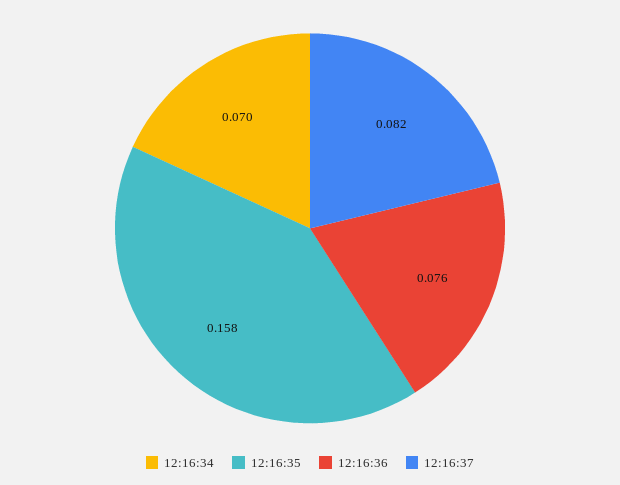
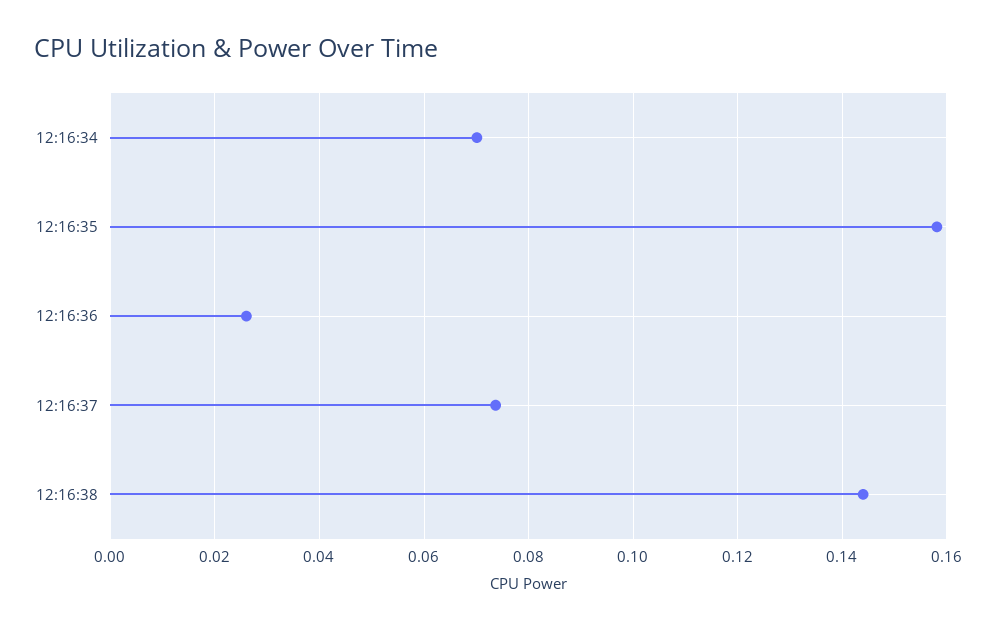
12:16:36: 0.076 -> 0.026
12:16:37: 0.082 -> 0.074
12:16:38: none -> 0.144

